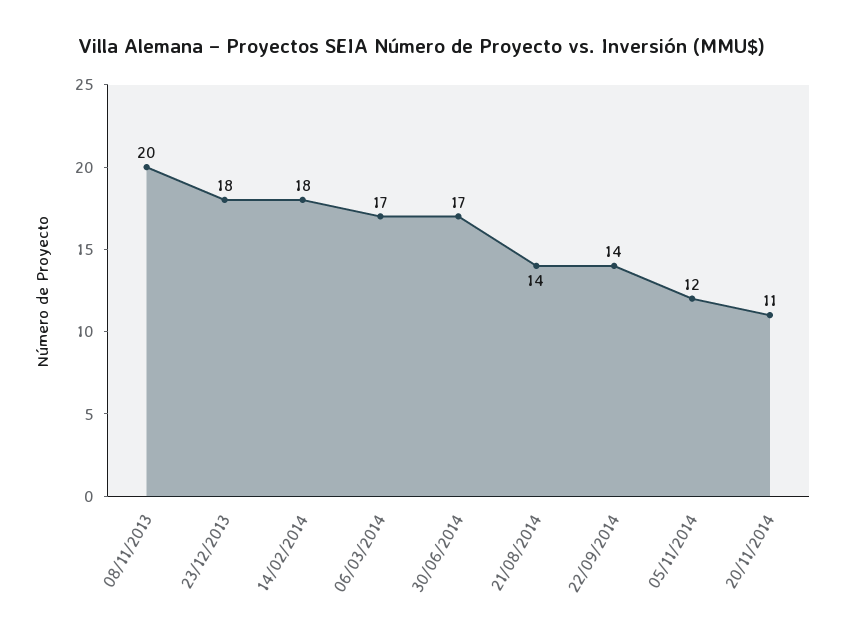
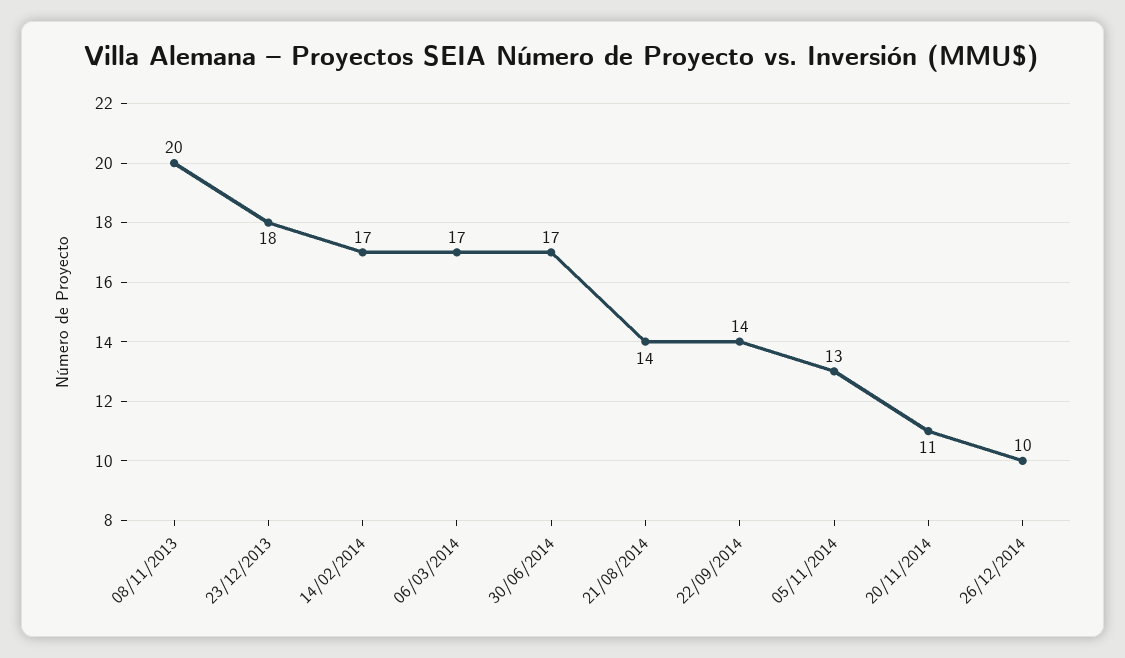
14/02/2014: 18 -> 17
05/11/2014: 12 -> 13
26/12/2014: none -> 10

